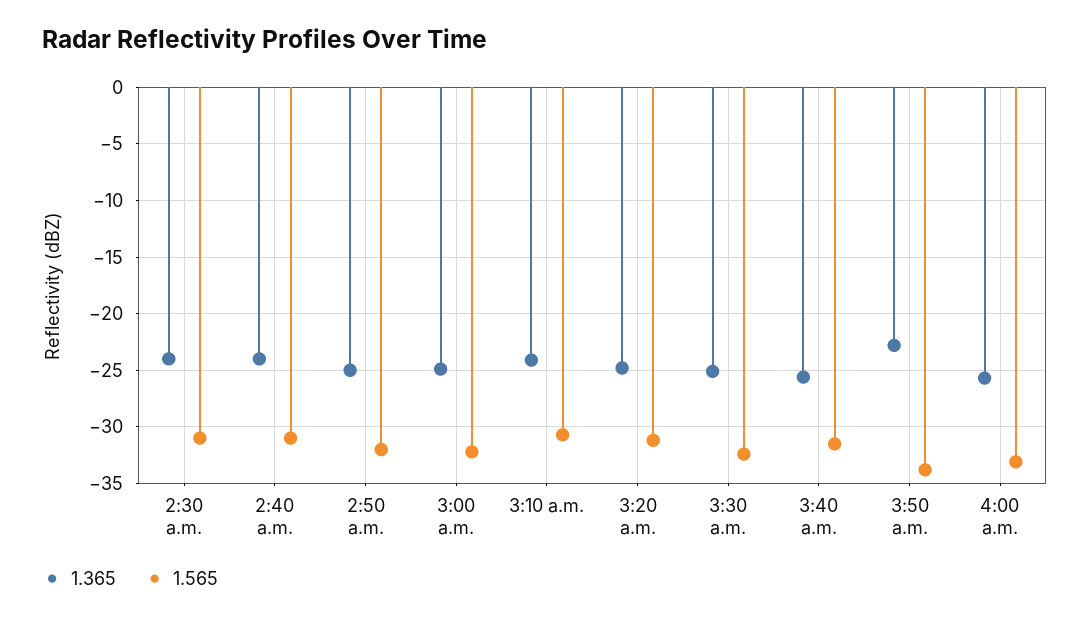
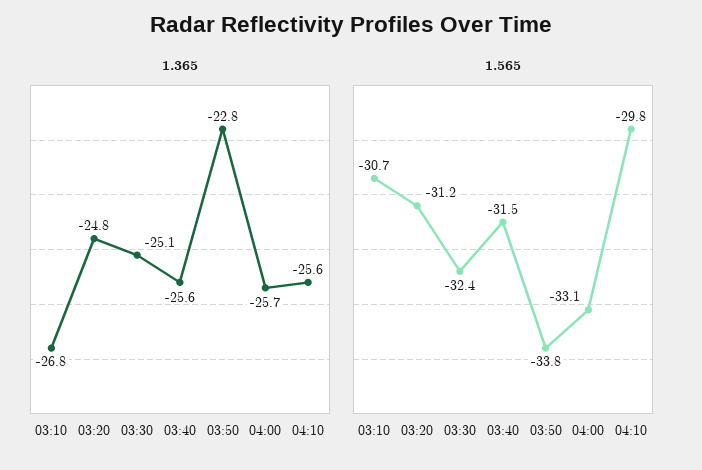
1.365, 2:30 a.m.: -24 -> none
1.565, 2:30 a.m.: -31 -> none
1.365, 2:40 a.m.: -24 -> none
1.565, 2:40 a.m.: -31 -> none
1.365, 2:50 a.m.: -25 -> none
1.565, 2:50 a.m.: -32 -> none
1.365, 3:00 a.m.: -25 -> none
1.565, 3:00 a.m.: -32 -> none
1.365, 3:10 a.m.: -24 -> -26.8
1.365, 04:10: none -> -25.6
1.565, 04:10: none -> -29.8

